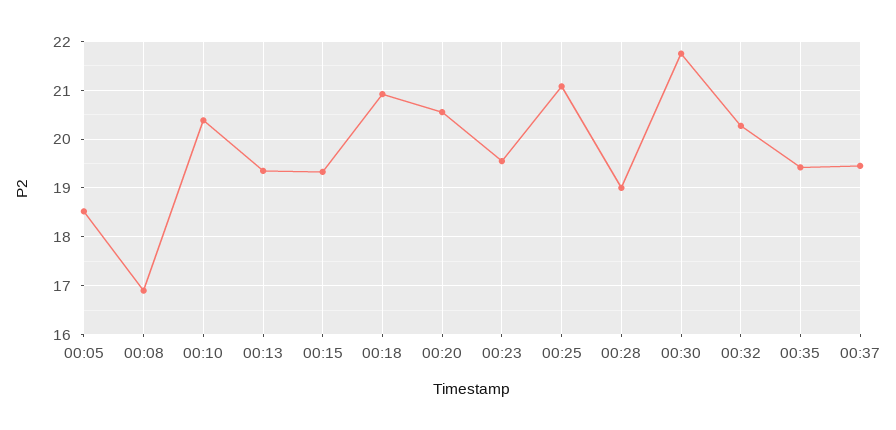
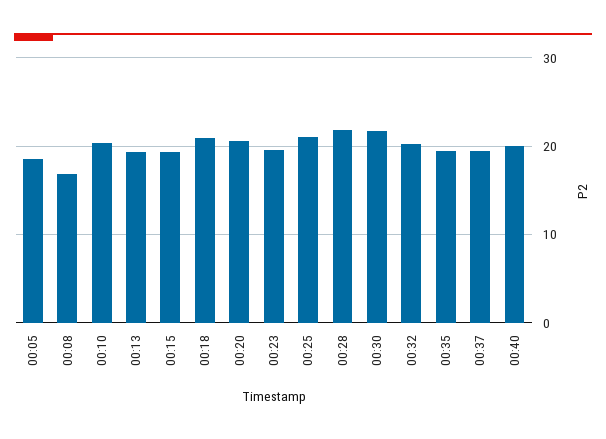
00:28: 19 -> 22
00:40: none -> 20

